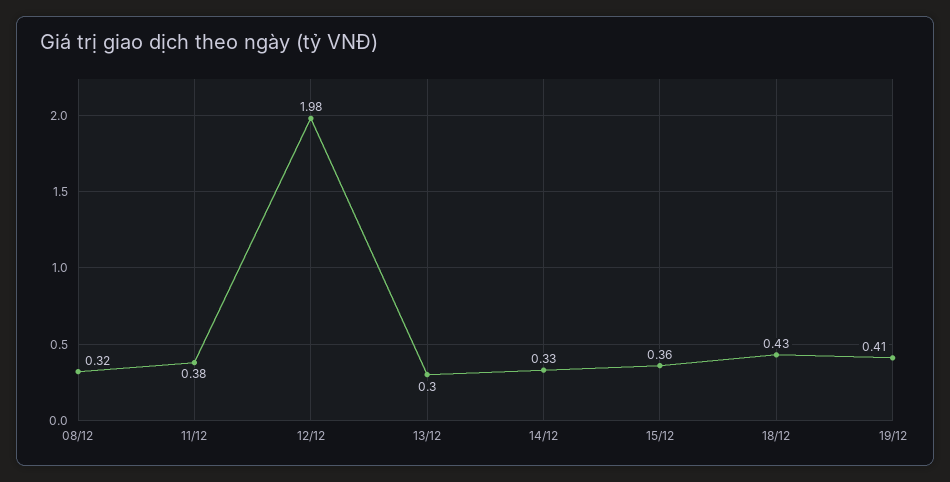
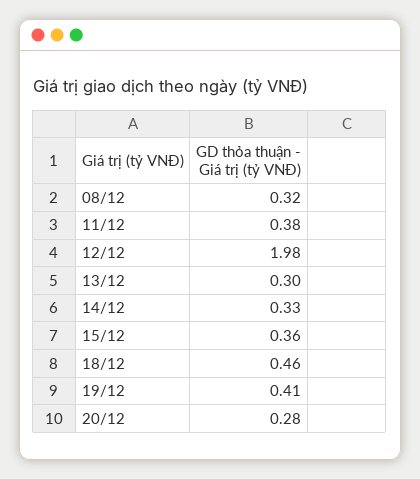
18/12: 0.43 -> 0.46
20/12: none -> 0.28

